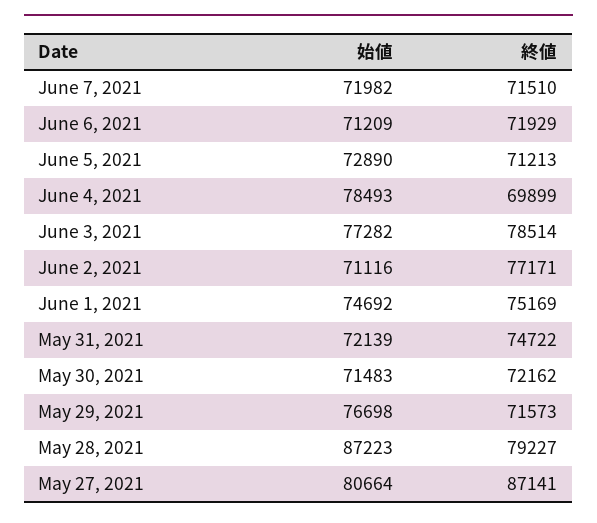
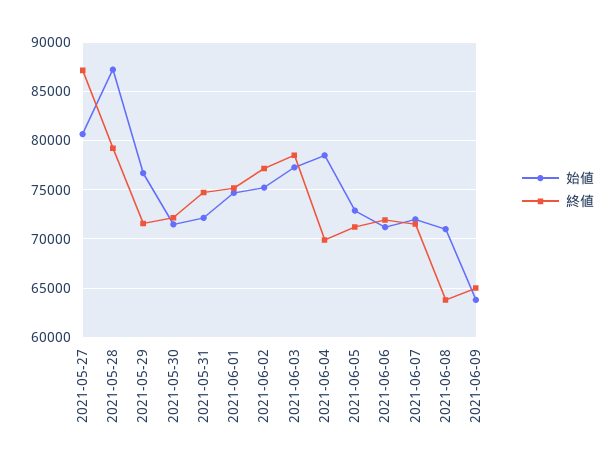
始値, June 2, 2021: 71116 -> 75000
始値, 2021-06-08: none -> 71000
終値, 2021-06-08: none -> 64000
始値, 2021-06-09: none -> 64000
終値, 2021-06-09: none -> 65000

